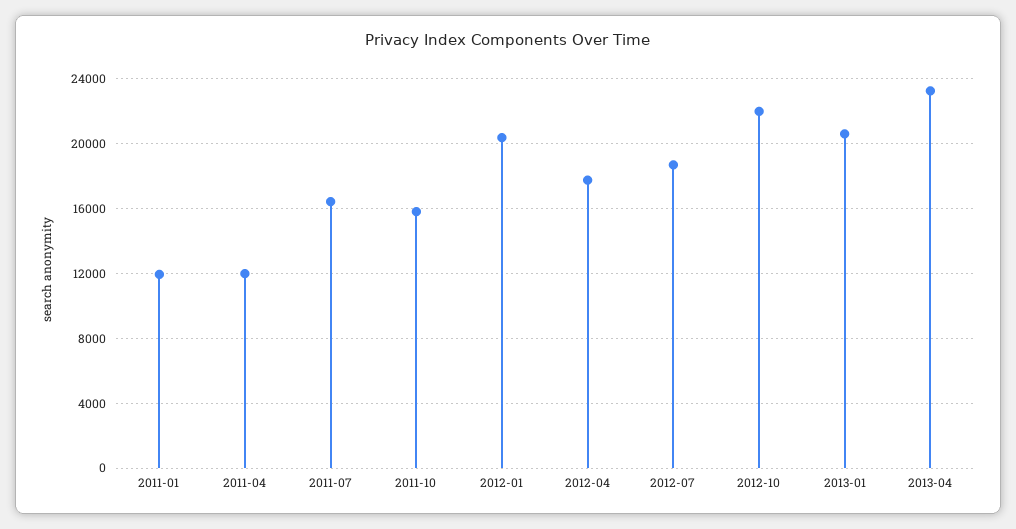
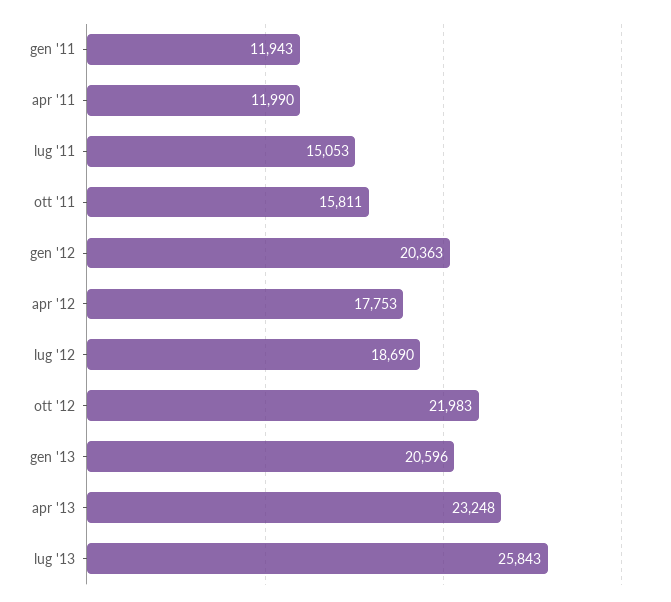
2011-07: 16500 -> 15053
lug '13: none -> 25843

